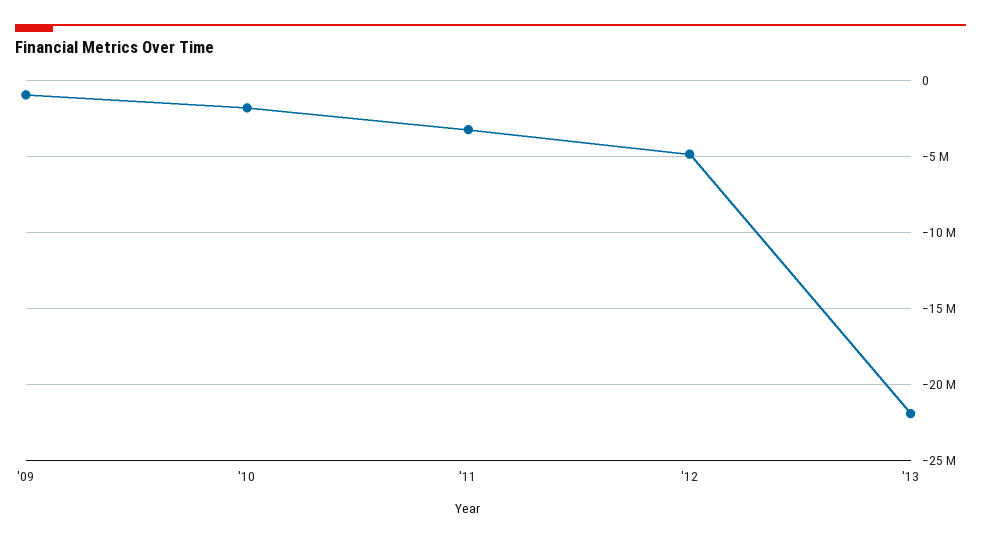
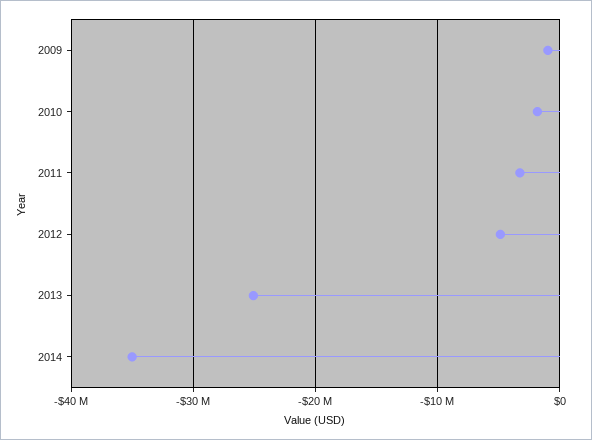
'13: -22000000 -> -25000000
2014: none -> -35000000

